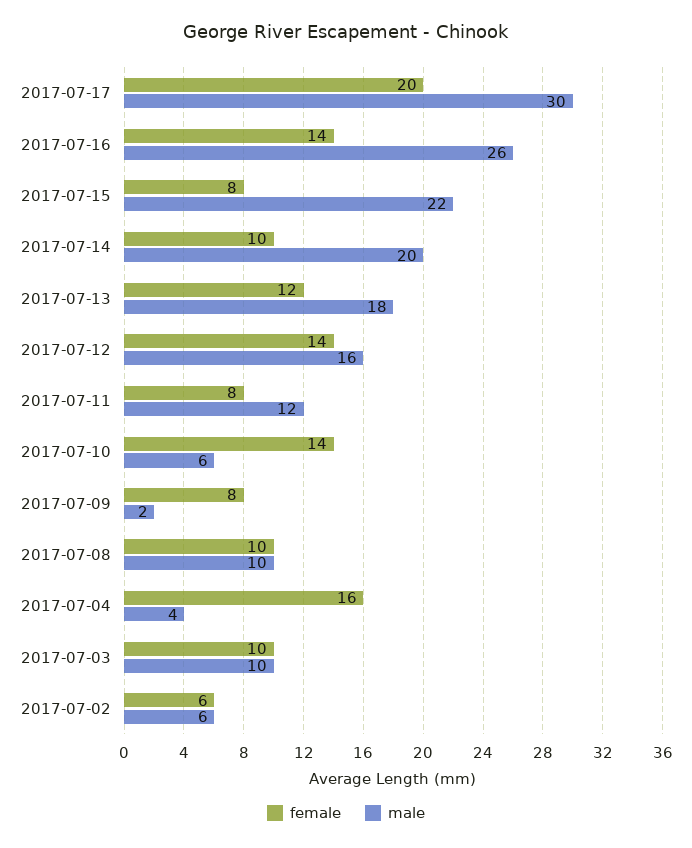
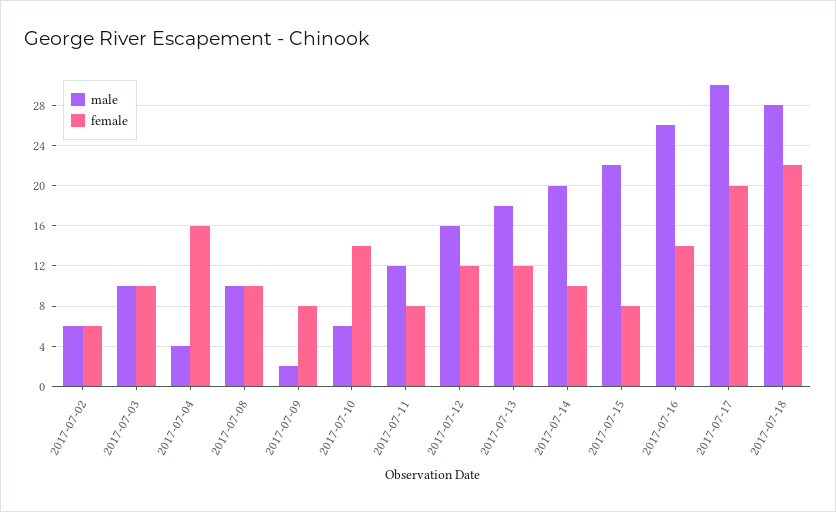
female, 2017-07-12: 14 -> 12
male, 2017-07-18: none -> 28
female, 2017-07-18: none -> 22

